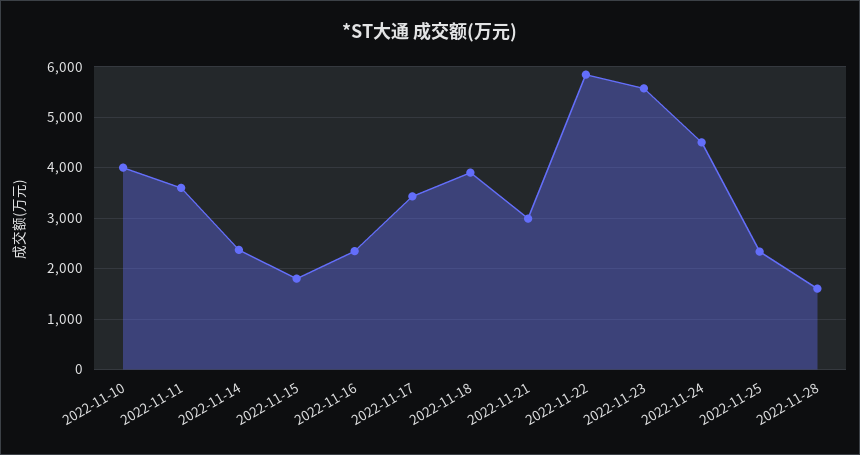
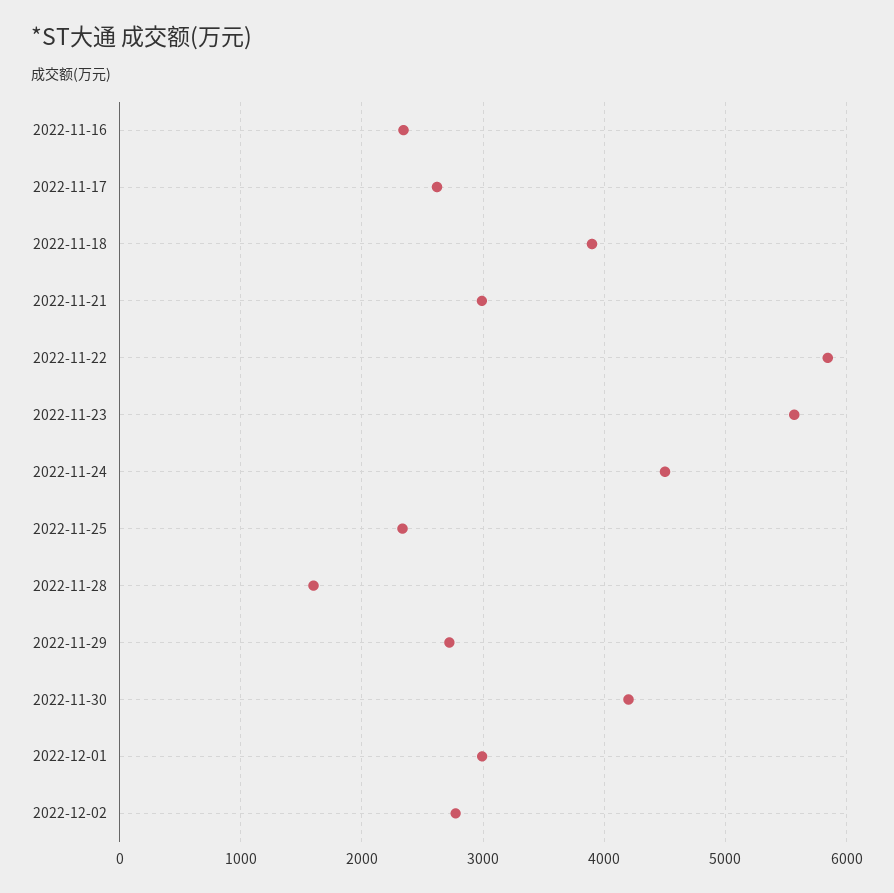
2022-11-10: 4000 -> none
2022-11-11: 3600 -> none
2022-11-14: 2400 -> none
2022-11-15: 1800 -> none
2022-11-17: 3400 -> 2600
2022-11-29: none -> 2700
2022-11-30: none -> 4200
2022-12-01: none -> 3000
2022-12-02: none -> 2800

